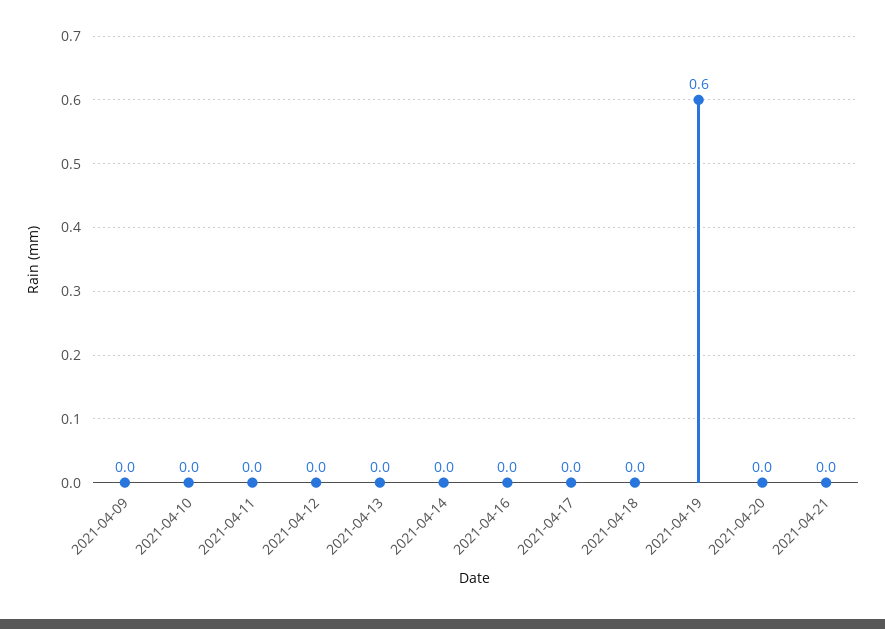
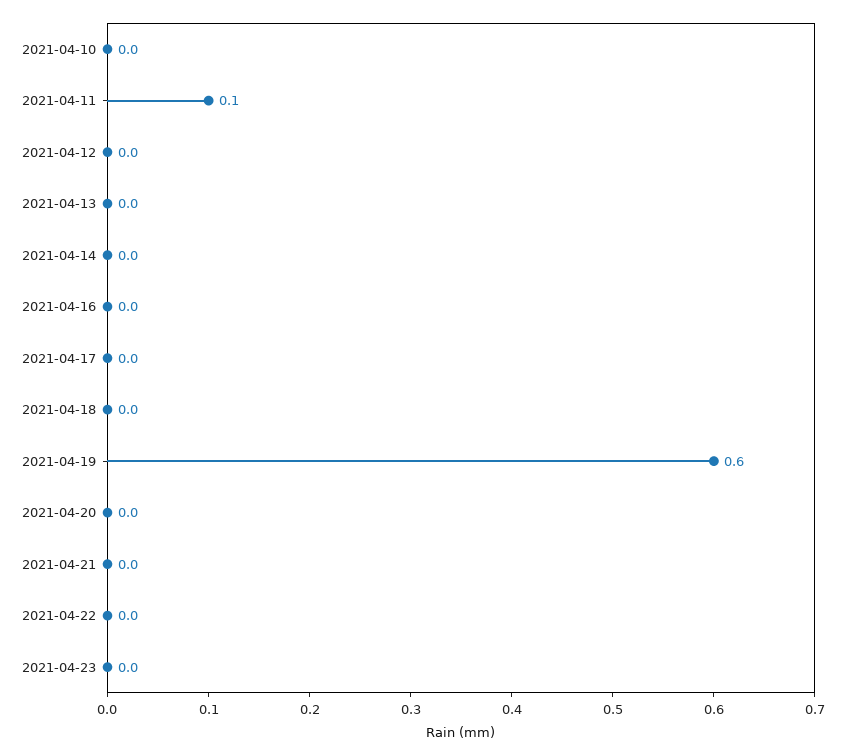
2021-04-09: 0 -> none
2021-04-11: 0 -> 0.1
2021-04-22: none -> 0
2021-04-23: none -> 0

